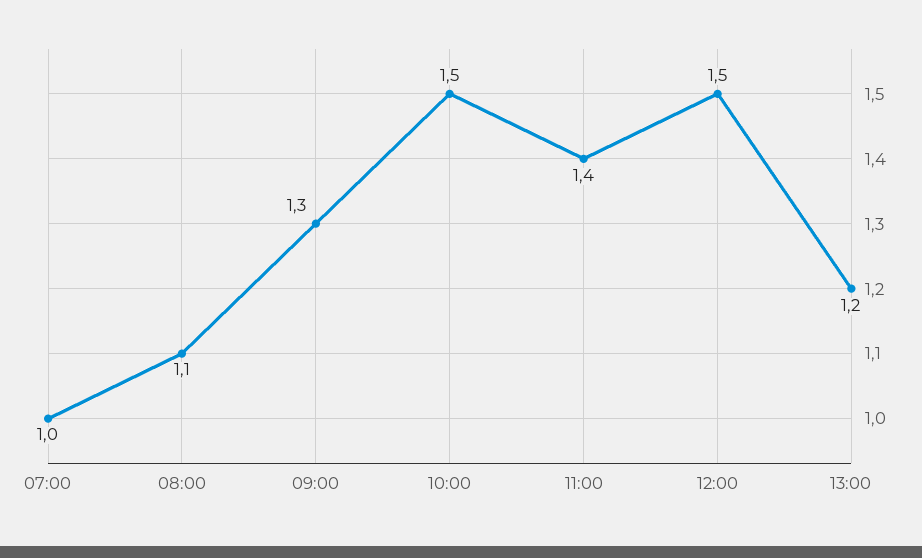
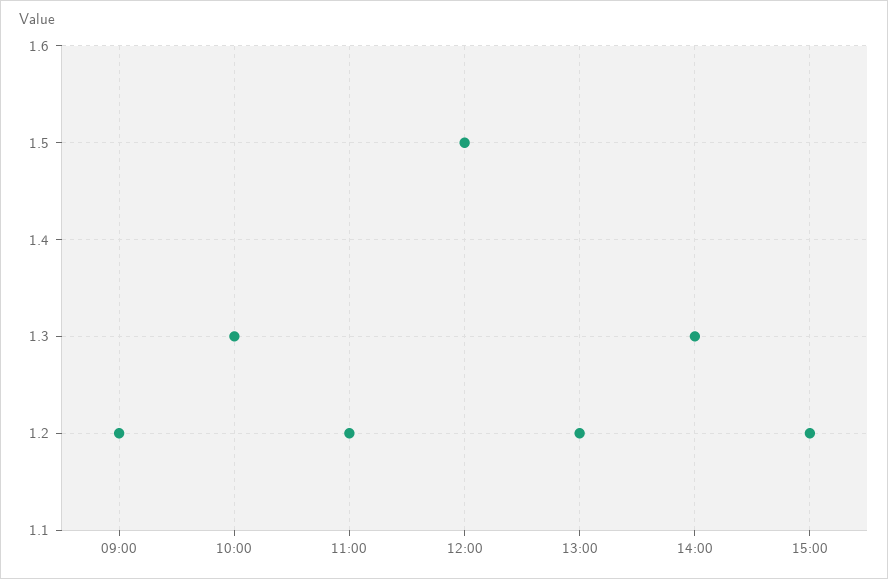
07:00: 1 -> none
08:00: 1.1 -> none
09:00: 1.3 -> 1.2
10:00: 1.5 -> 1.3
11:00: 1.4 -> 1.2
14:00: none -> 1.3
15:00: none -> 1.2

